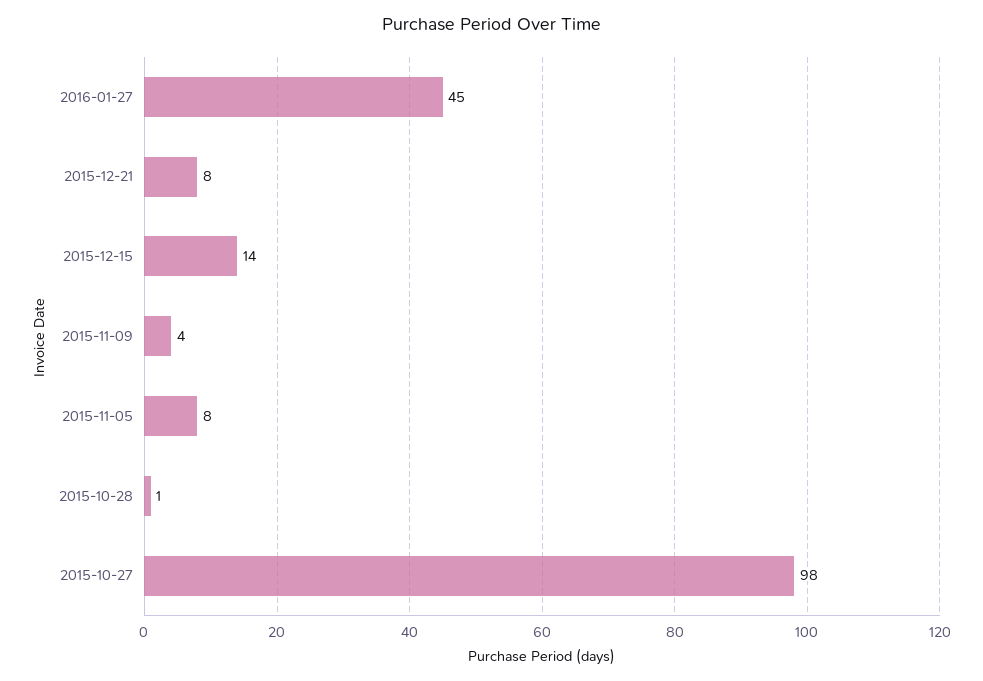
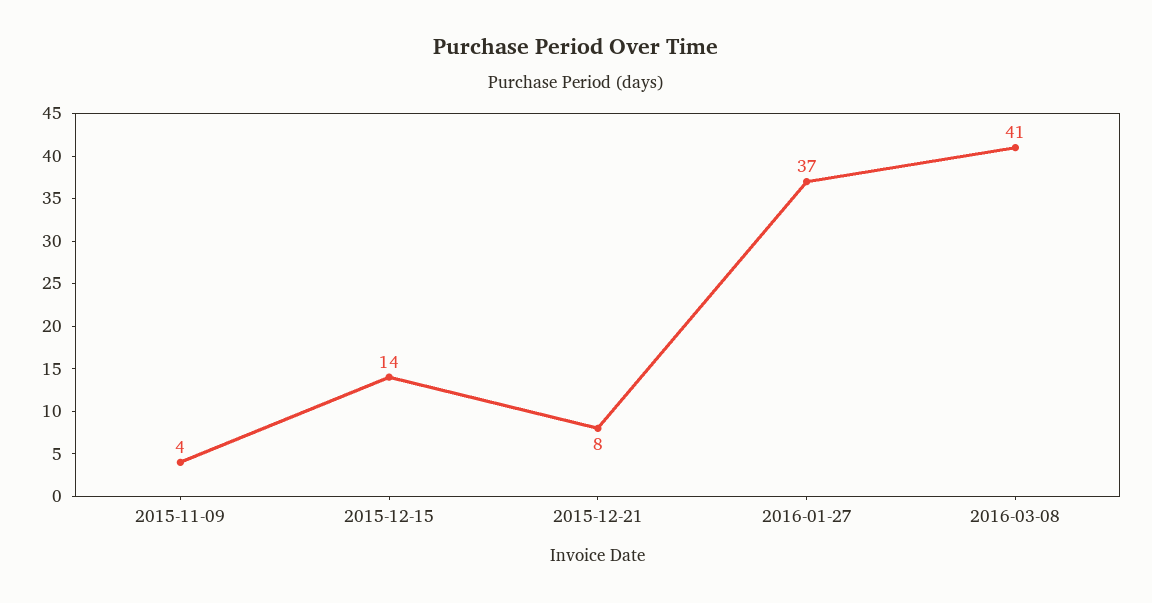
2016-01-27: 45 -> 37
2015-11-05: 8 -> none
2015-10-28: 1 -> none
2015-10-27: 98 -> none
2016-03-08: none -> 41

